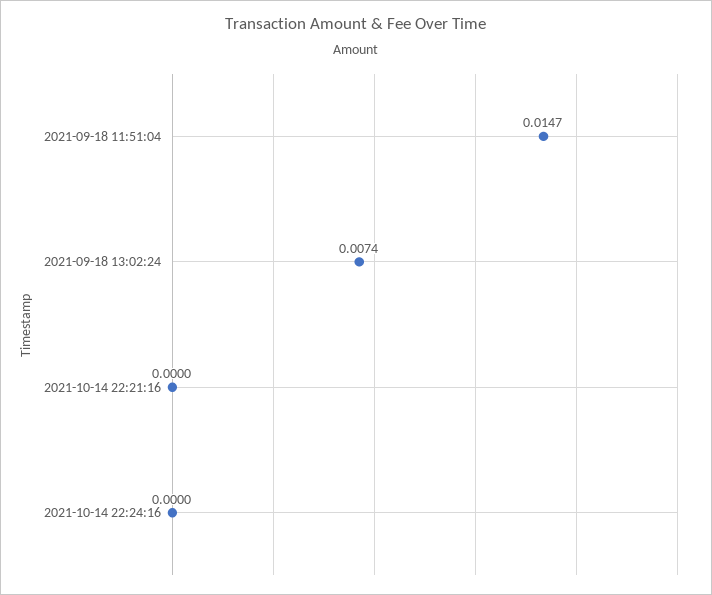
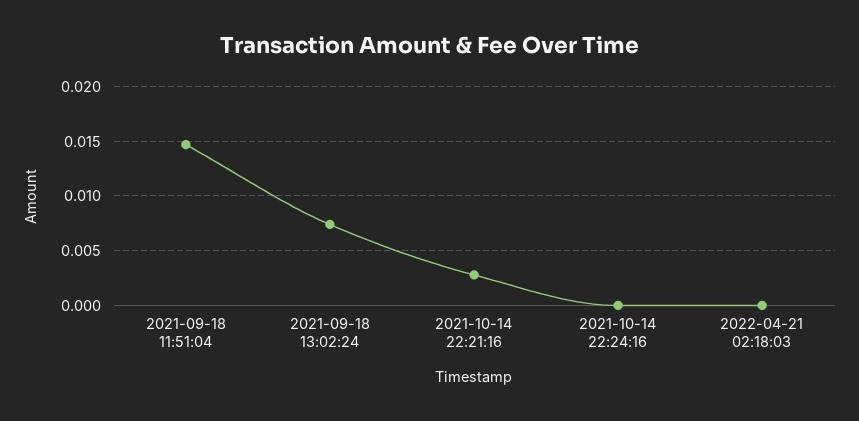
2021-10-14 22:21:16: 0 -> 0.003
2022-04-21 02:18:03: none -> 0

